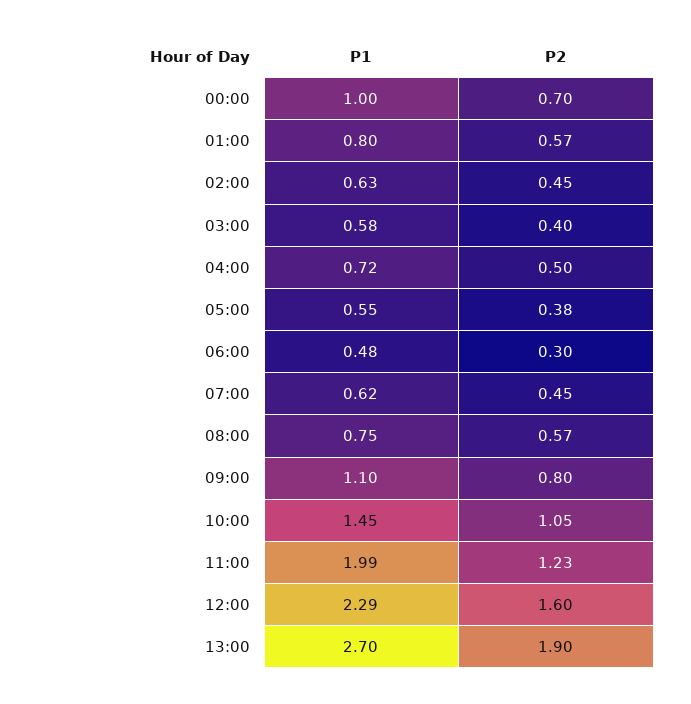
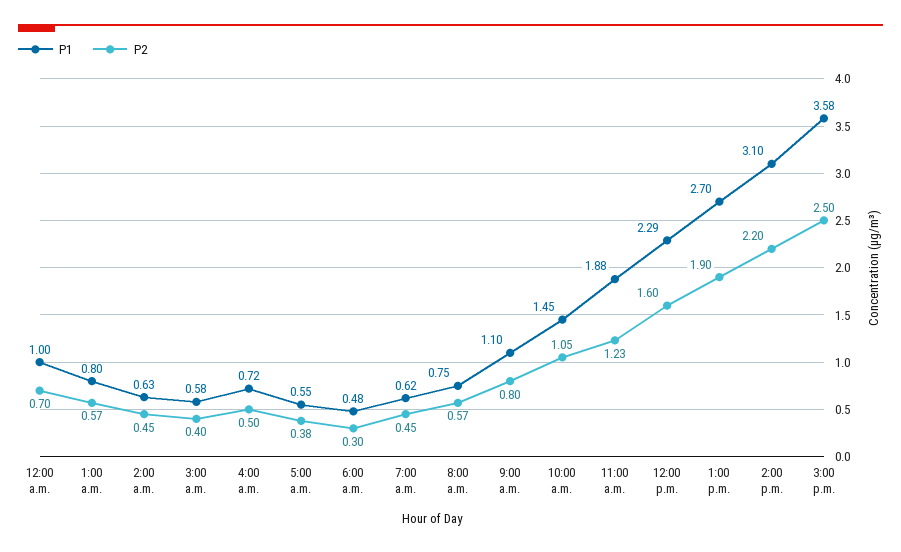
P1, 11:00: 1.99 -> 1.88
P1, 2:00 p.m.: none -> 3.1
P2, 2:00 p.m.: none -> 2.2
P1, 3:00 p.m.: none -> 3.58
P2, 3:00 p.m.: none -> 2.5

